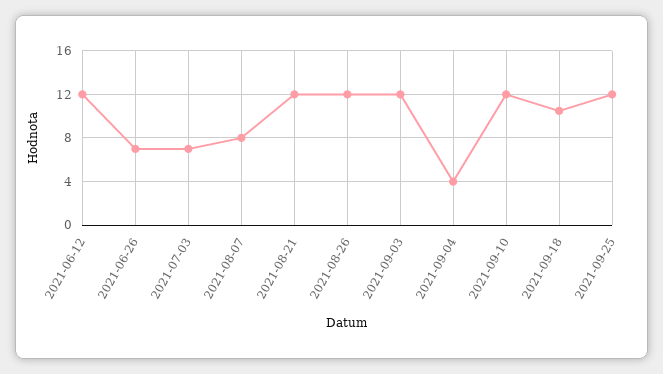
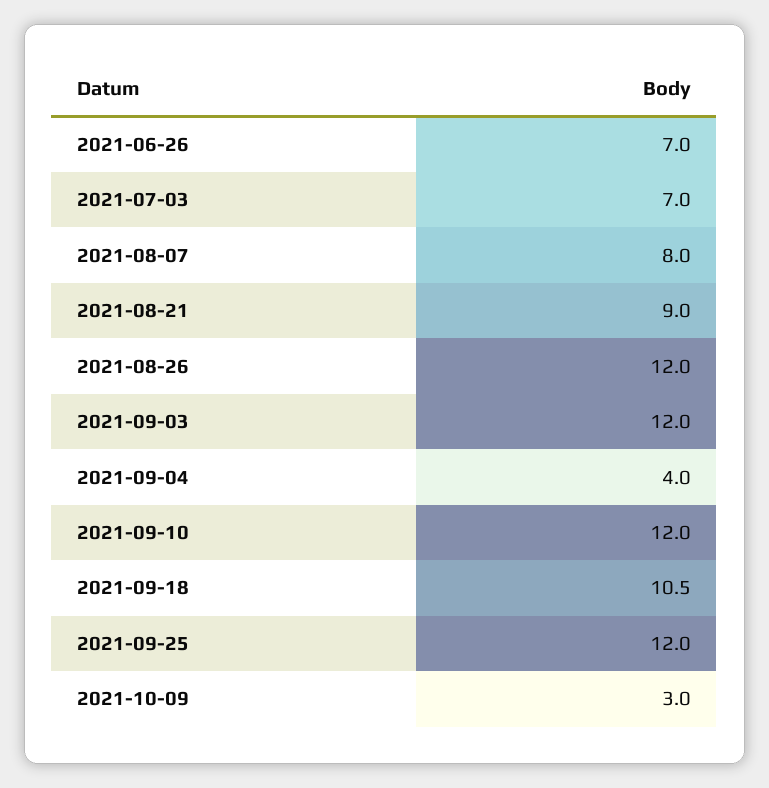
2021-06-12: 12 -> none
2021-08-21: 12 -> 9
2021-10-09: none -> 3

